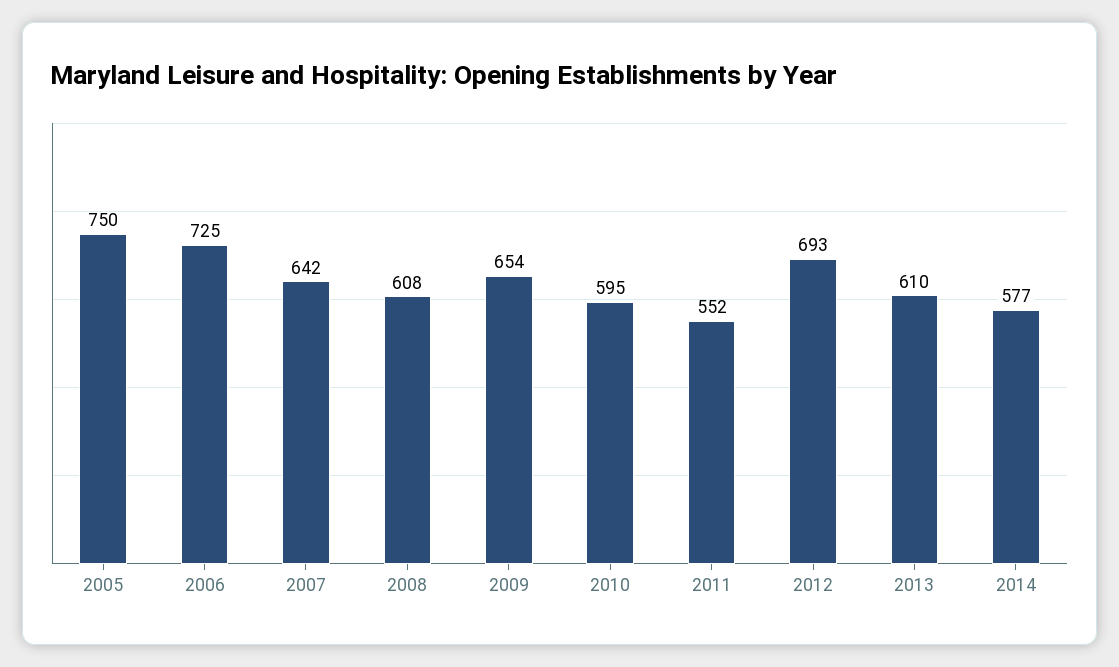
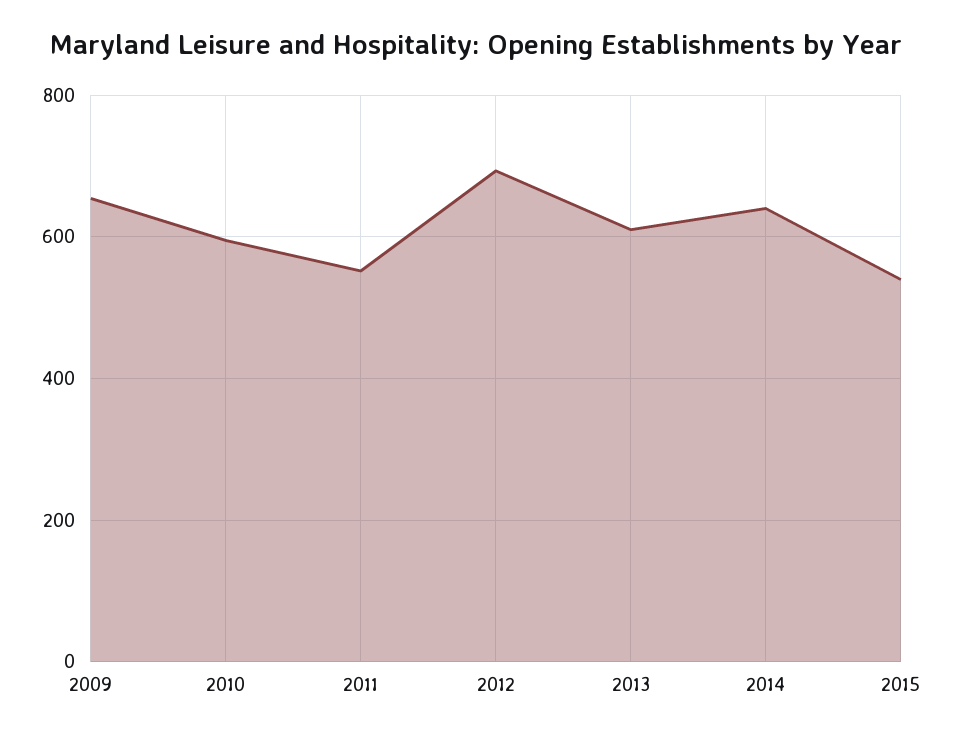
2005: 750 -> none
2006: 725 -> none
2007: 642 -> none
2008: 608 -> none
2014: 577 -> 640
2015: none -> 540

